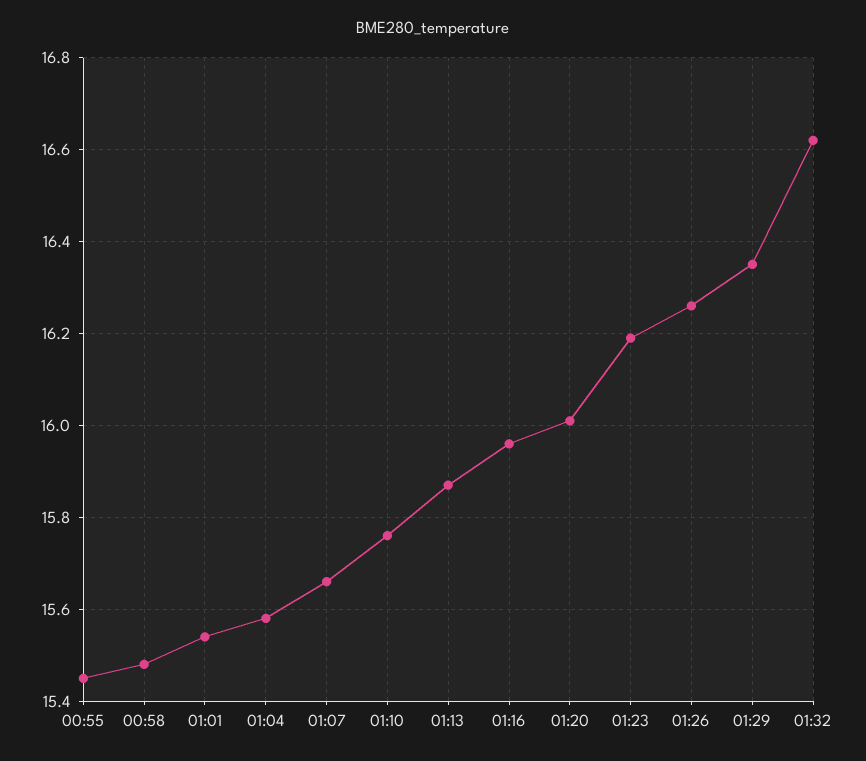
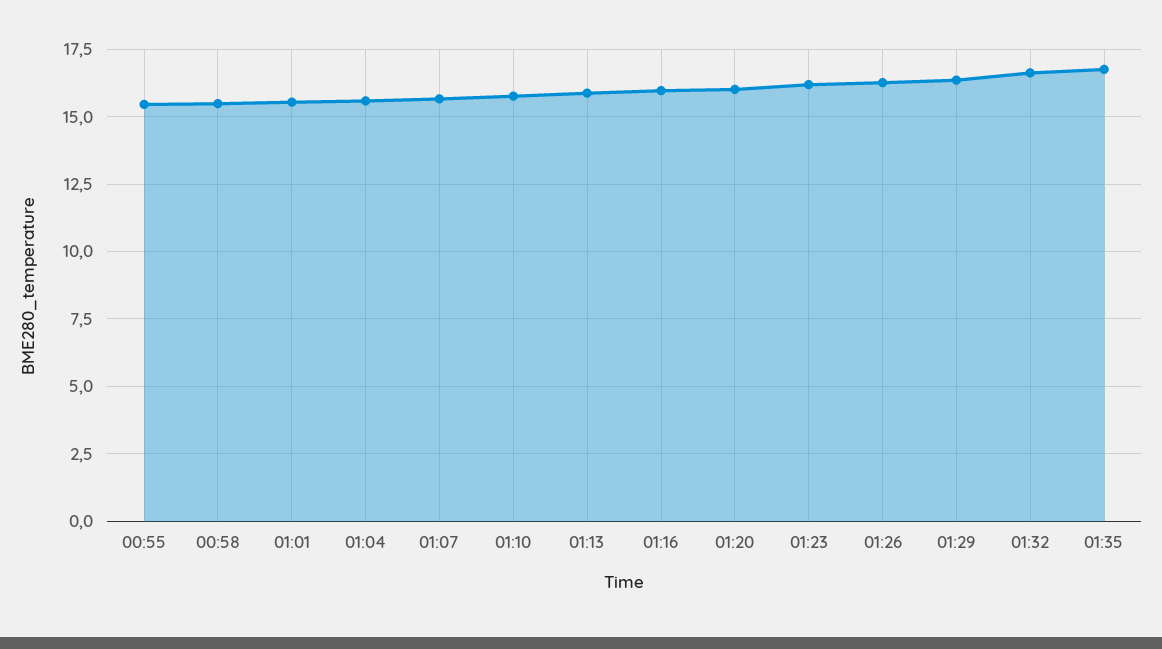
01:35: none -> 16.75

